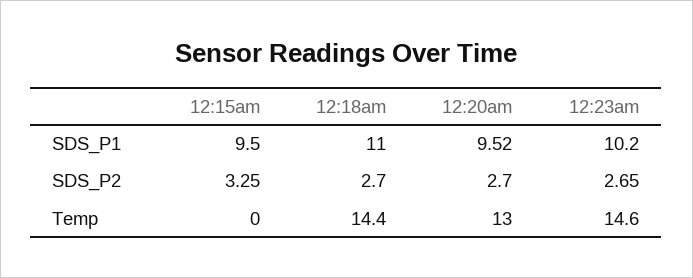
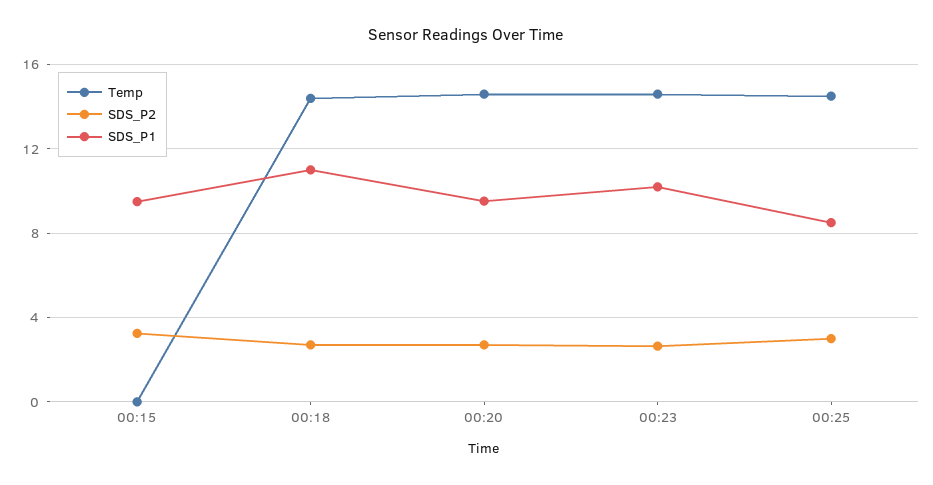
Temp, 12:20am: 13 -> 14.5
Temp, 00:25: none -> 14.5
SDS_P2, 00:25: none -> 3
SDS_P1, 00:25: none -> 8.5

